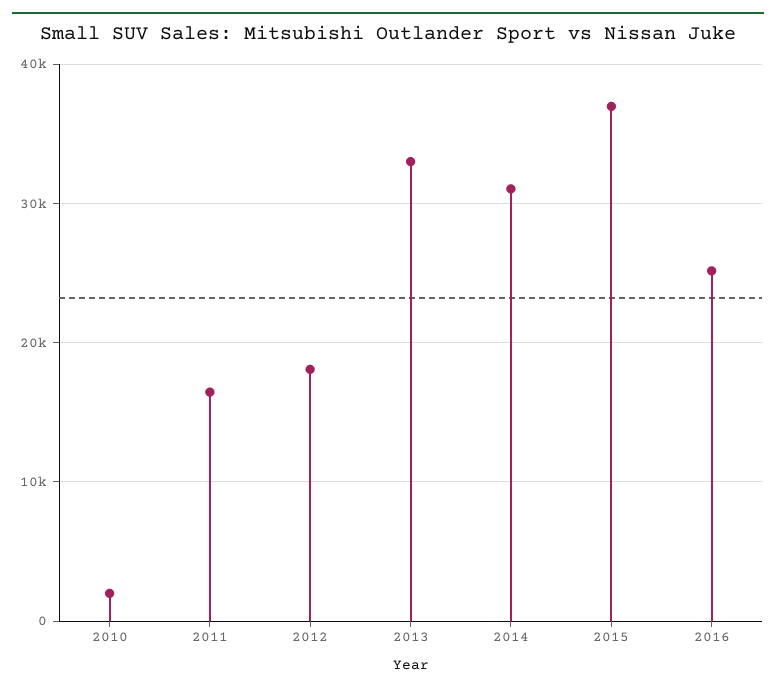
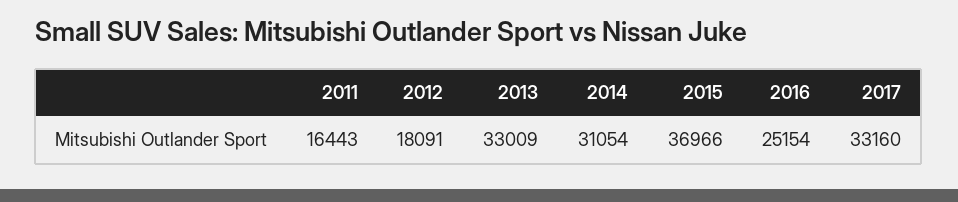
2010: 2000 -> none
2017: none -> 33160

